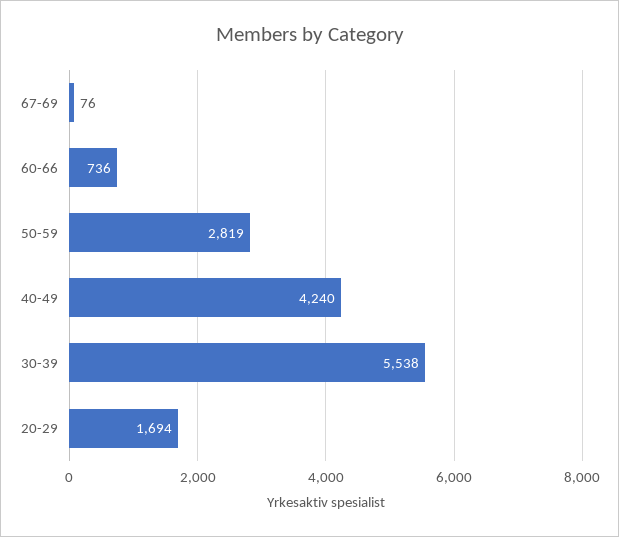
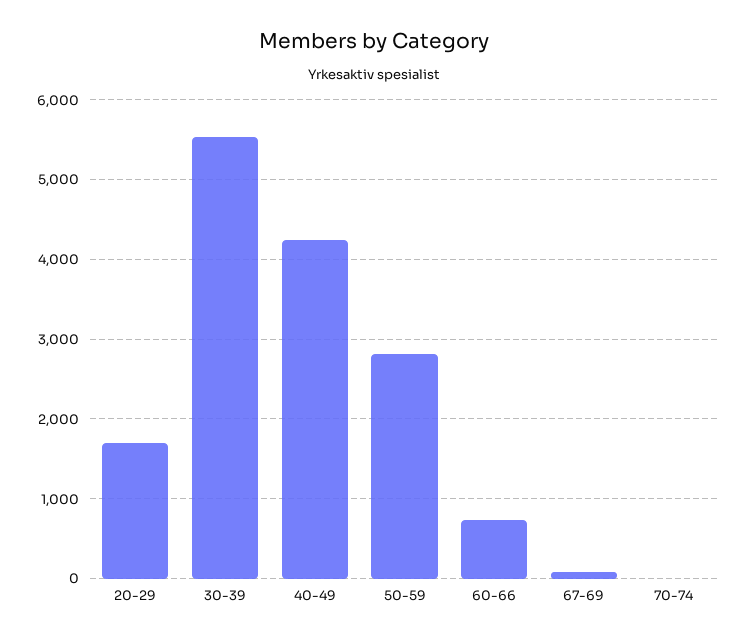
70-74: none -> 0

